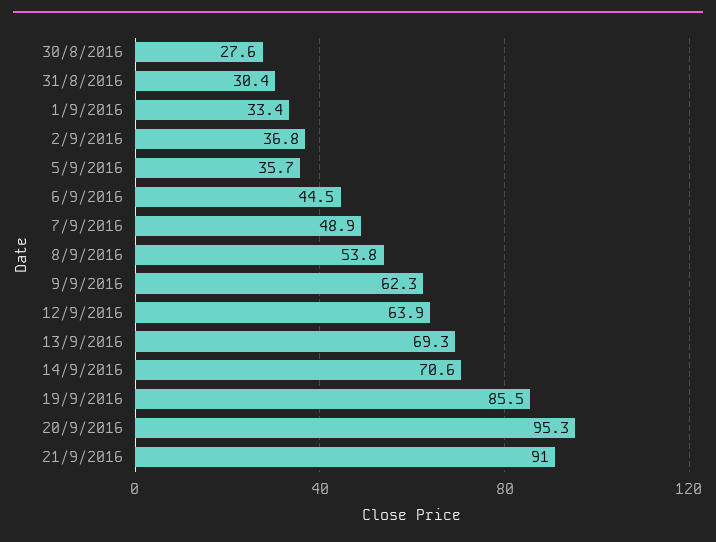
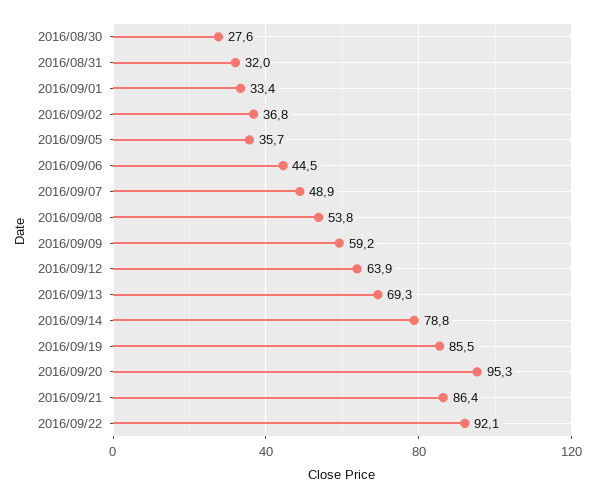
31/8/2016: 30.4 -> 32
9/9/2016: 62.3 -> 59.2
14/9/2016: 70.6 -> 78.8
21/9/2016: 91 -> 86.4
2016/09/22: none -> 92.1

